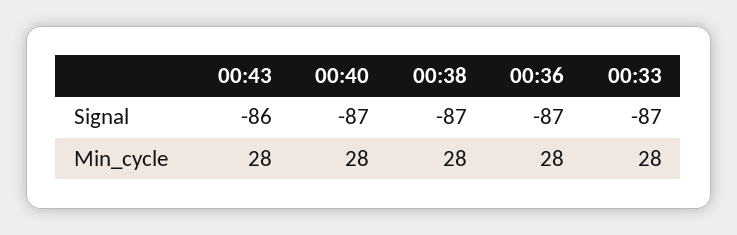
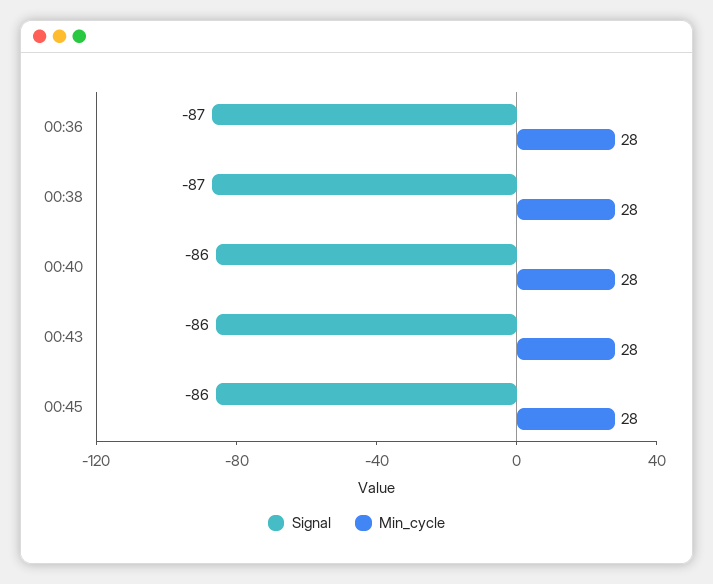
Signal, 00:40: -87 -> -86
Signal, 00:33: -87 -> none
Min_cycle, 00:33: 28 -> none
Signal, 00:45: none -> -86
Min_cycle, 00:45: none -> 28

